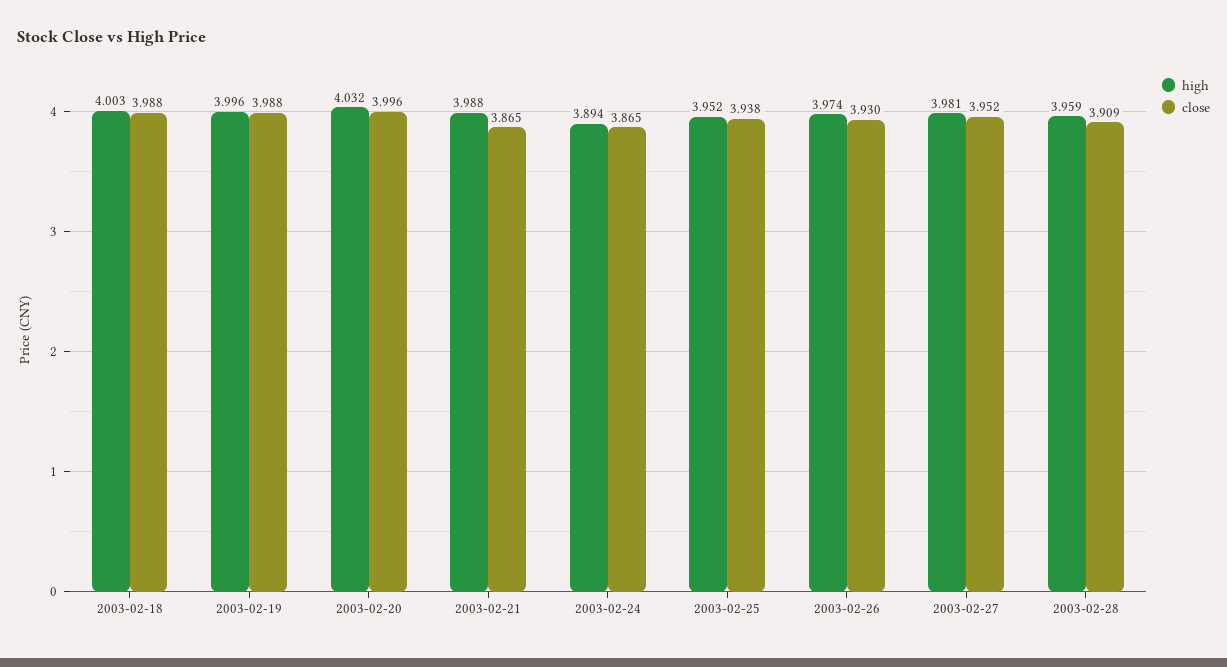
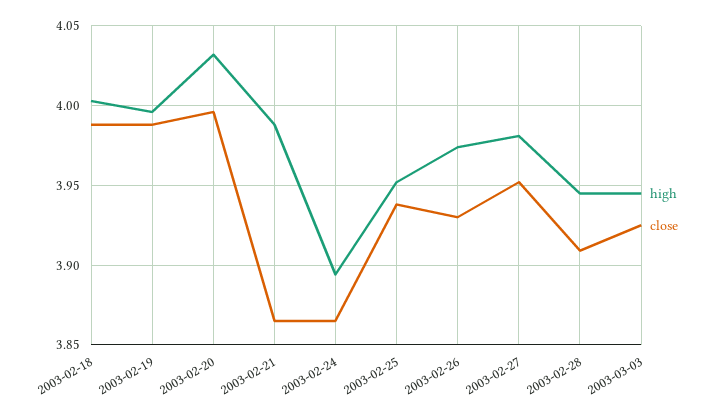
high, 2003-02-28: 3.959 -> 3.945
high, 2003-03-03: none -> 3.945
close, 2003-03-03: none -> 3.925

